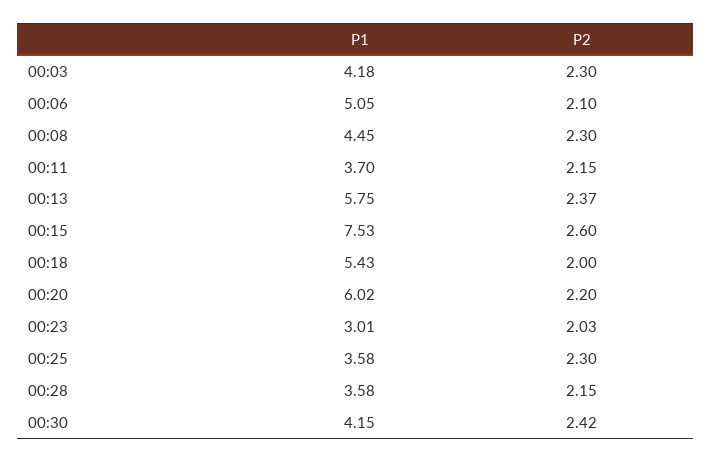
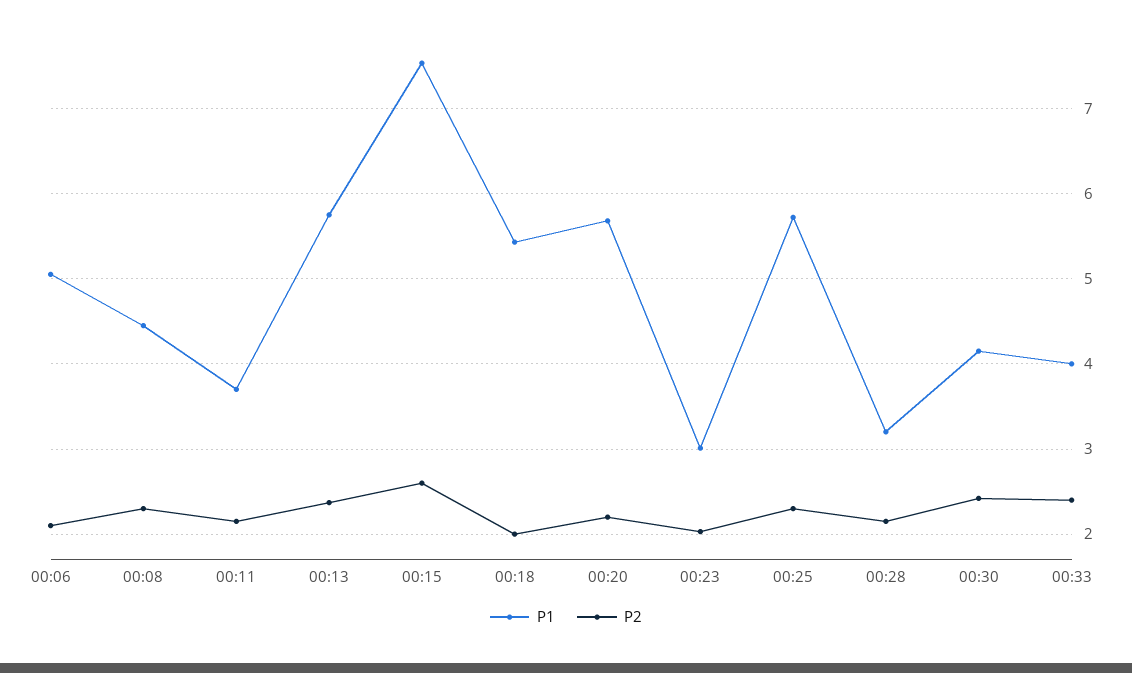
P1, 00:03: 4.18 -> none
P2, 00:03: 2.3 -> none
P1, 00:20: 6.02 -> 5.7
P1, 00:25: 3.58 -> 5.7
P1, 00:28: 3.58 -> 3.2
P1, 00:33: none -> 4
P2, 00:33: none -> 2.4

